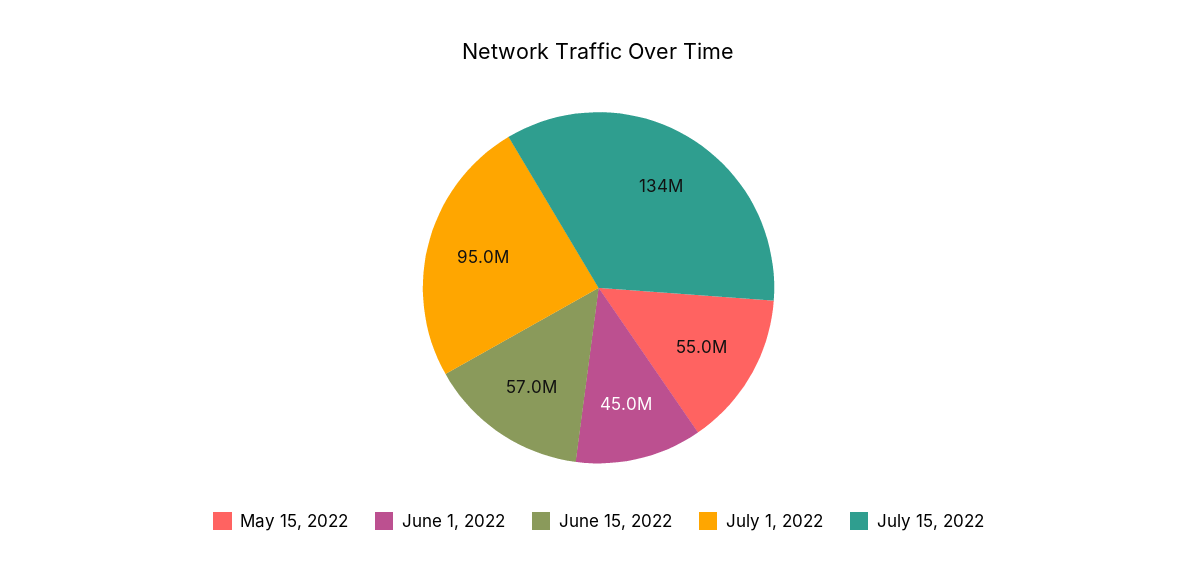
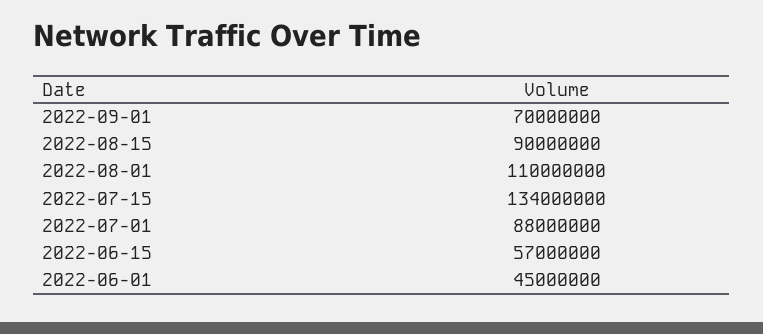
May 15, 2022: 55000000 -> none
July 1, 2022: 95000000 -> 88000000
2022-09-01: none -> 70000000
2022-08-15: none -> 90000000
2022-08-01: none -> 110000000

